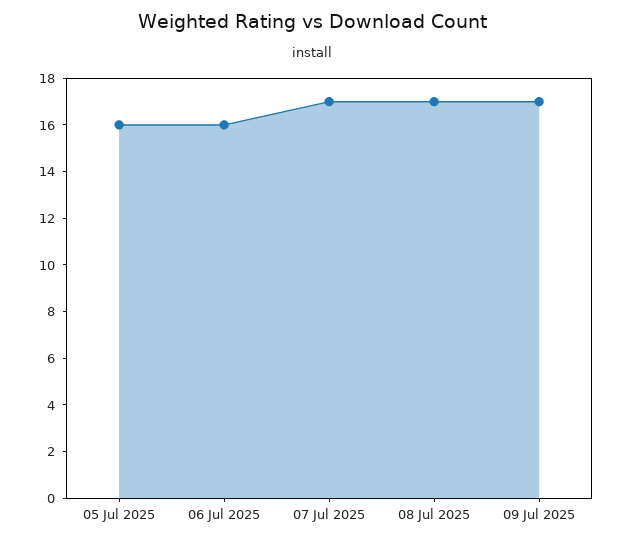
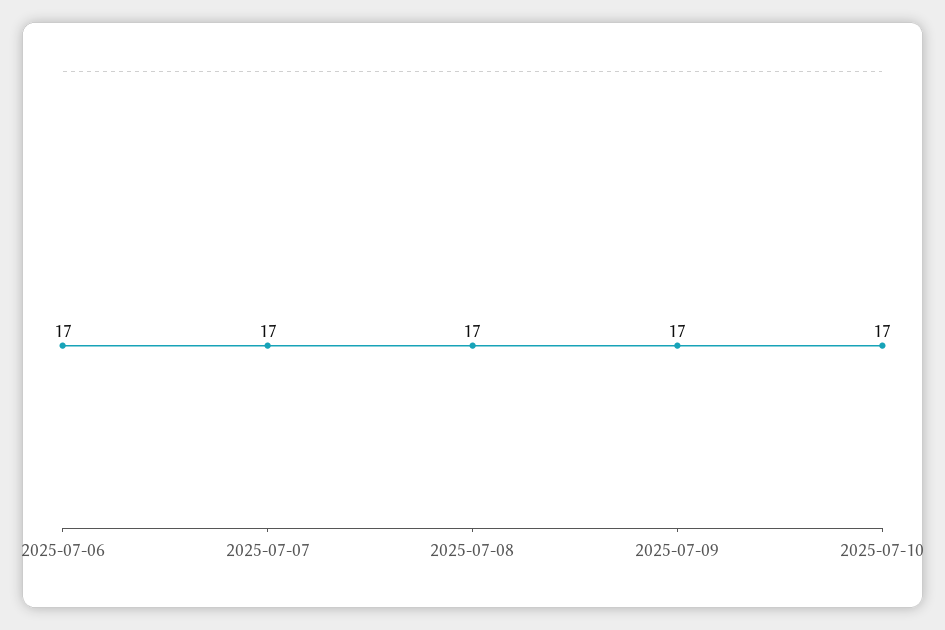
05 Jul 2025: 16 -> none
06 Jul 2025: 16 -> 17
2025-07-10: none -> 17

